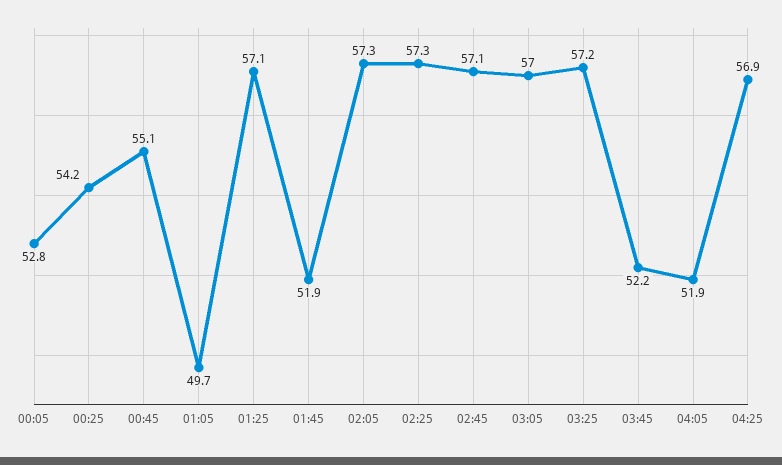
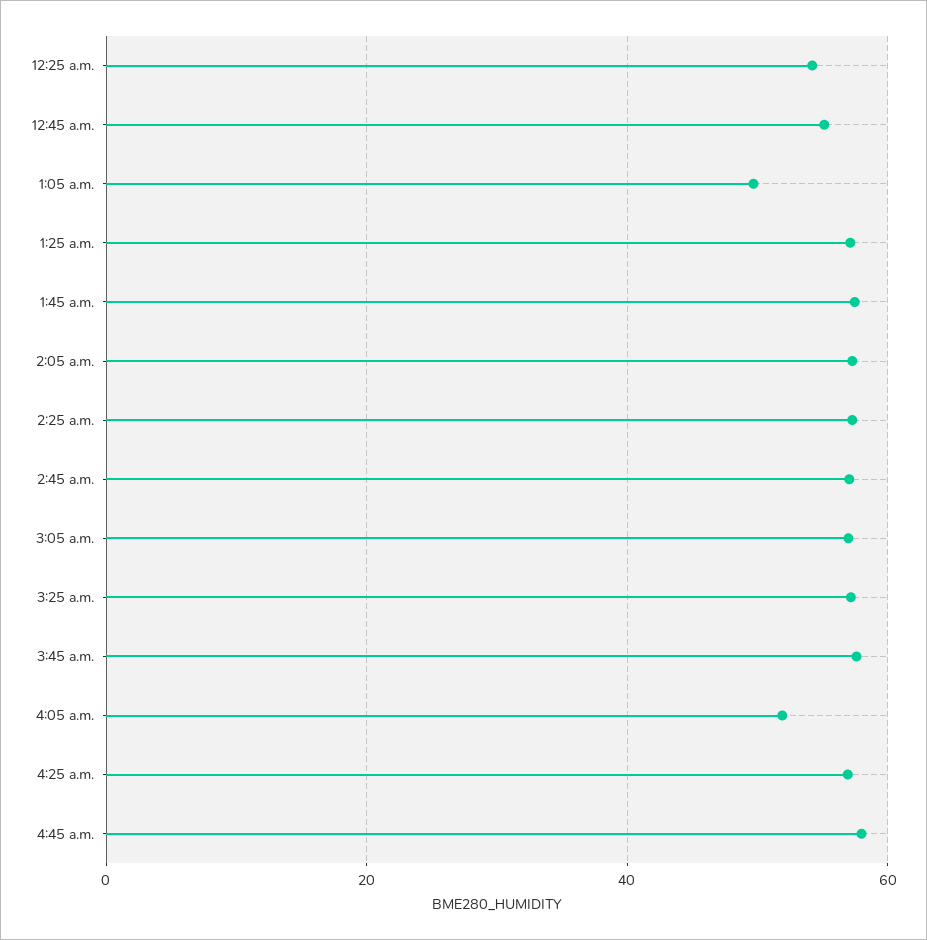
00:05: 52.8 -> none
01:45: 51.9 -> 58
03:45: 52.2 -> 58
4:45 a.m.: none -> 58

